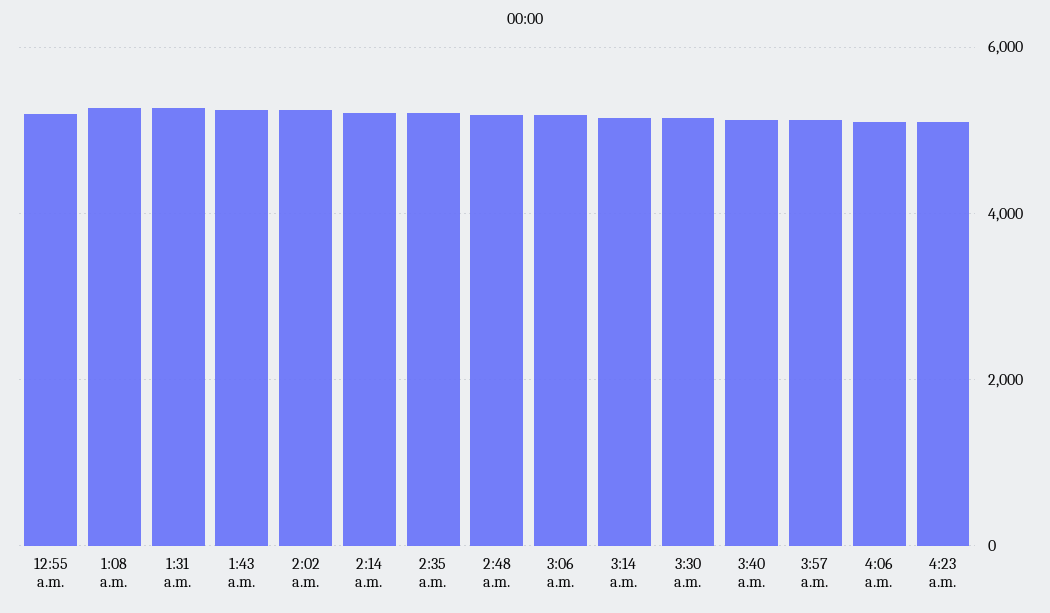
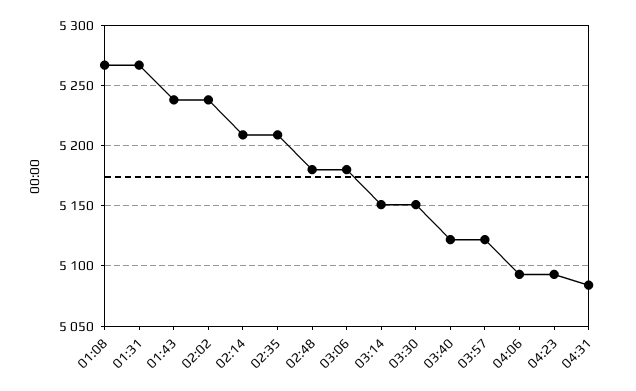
12:55 a.m.: 5200 -> none
04:31: none -> 5085

